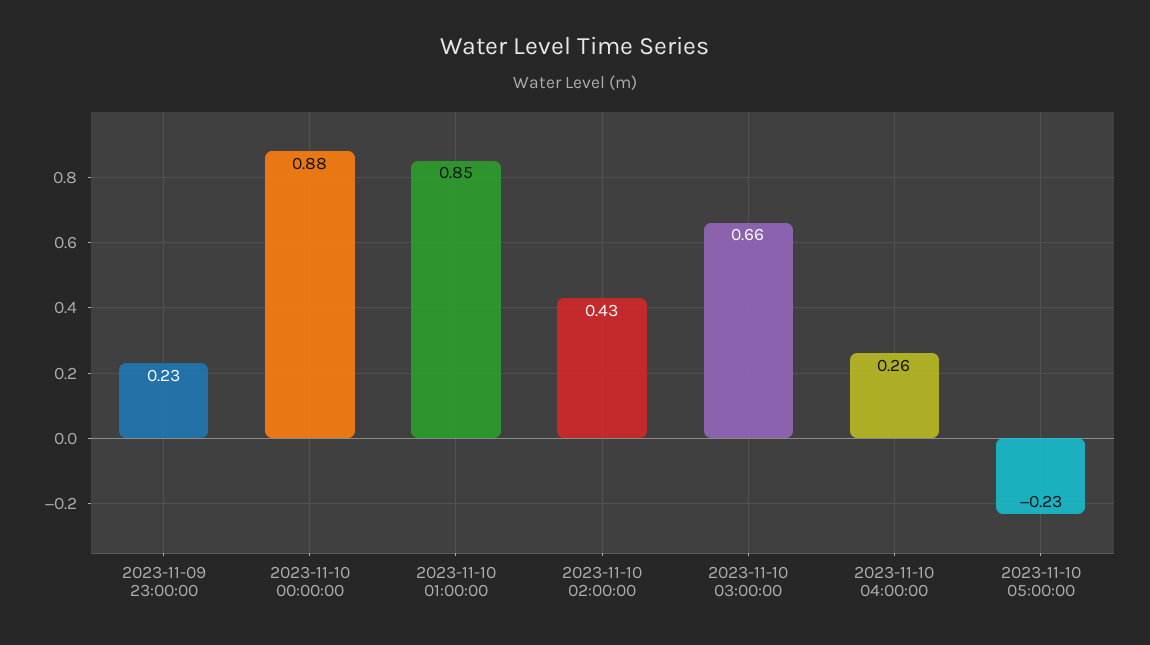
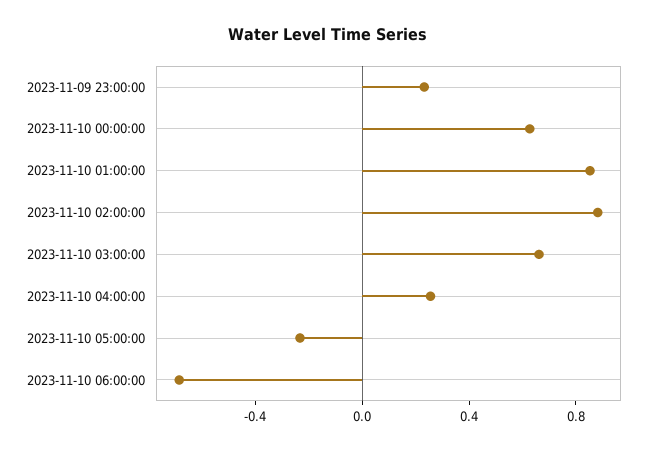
2023-11-10 00:00:00: 0.88 -> 0.6
2023-11-10 02:00:00: 0.43 -> 0.9
2023-11-10 06:00:00: none -> -0.7

